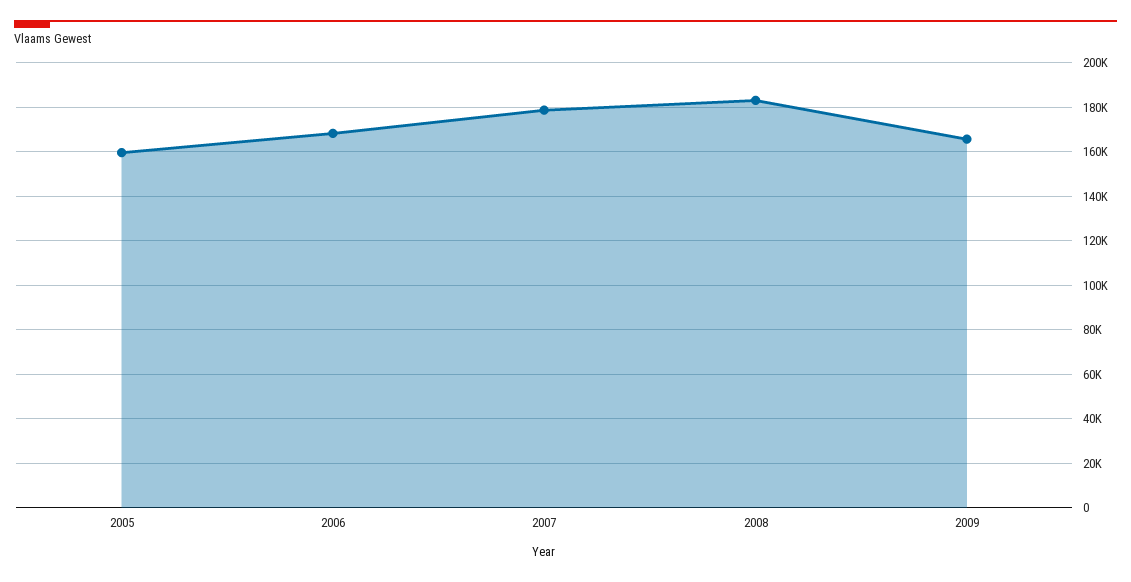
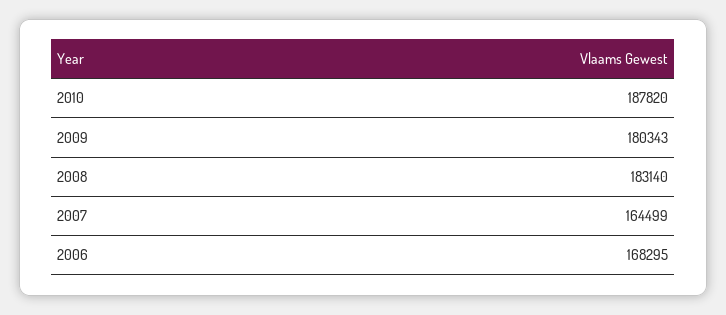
2005: 160000 -> none
2007: 180000 -> 164499
2009: 165000 -> 180343
2010: none -> 187820

